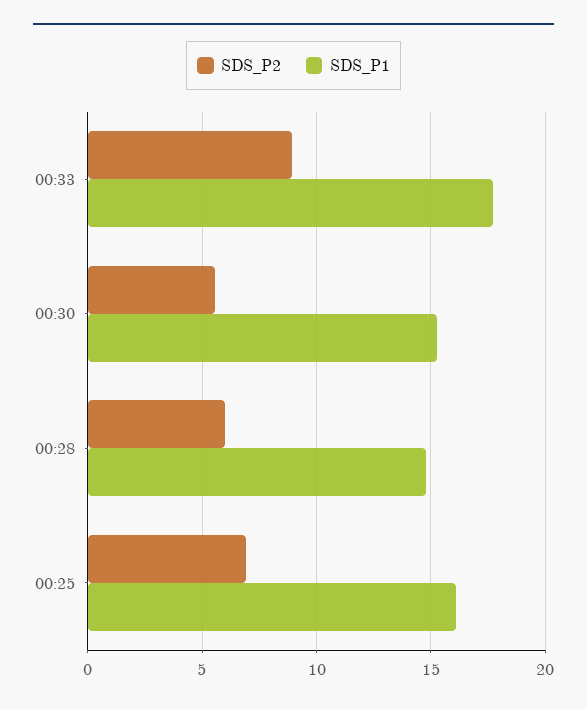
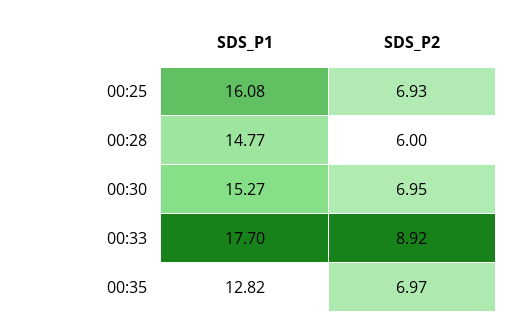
SDS_P2, 00:30: 5.5 -> 6.95
SDS_P1, 00:35: none -> 12.82
SDS_P2, 00:35: none -> 6.97

